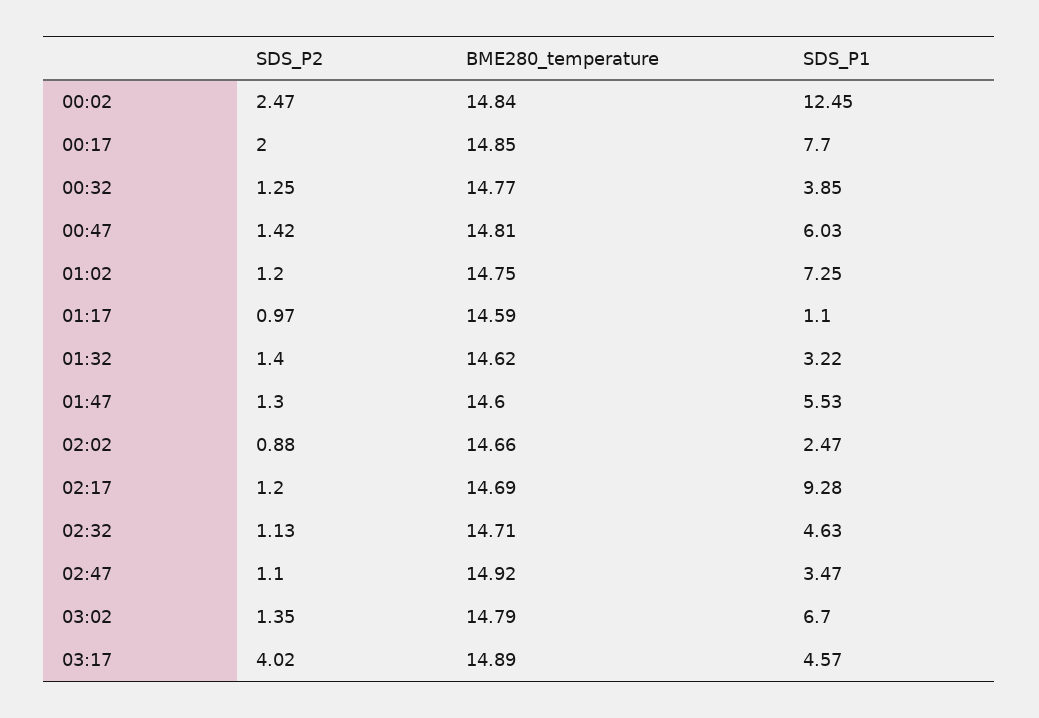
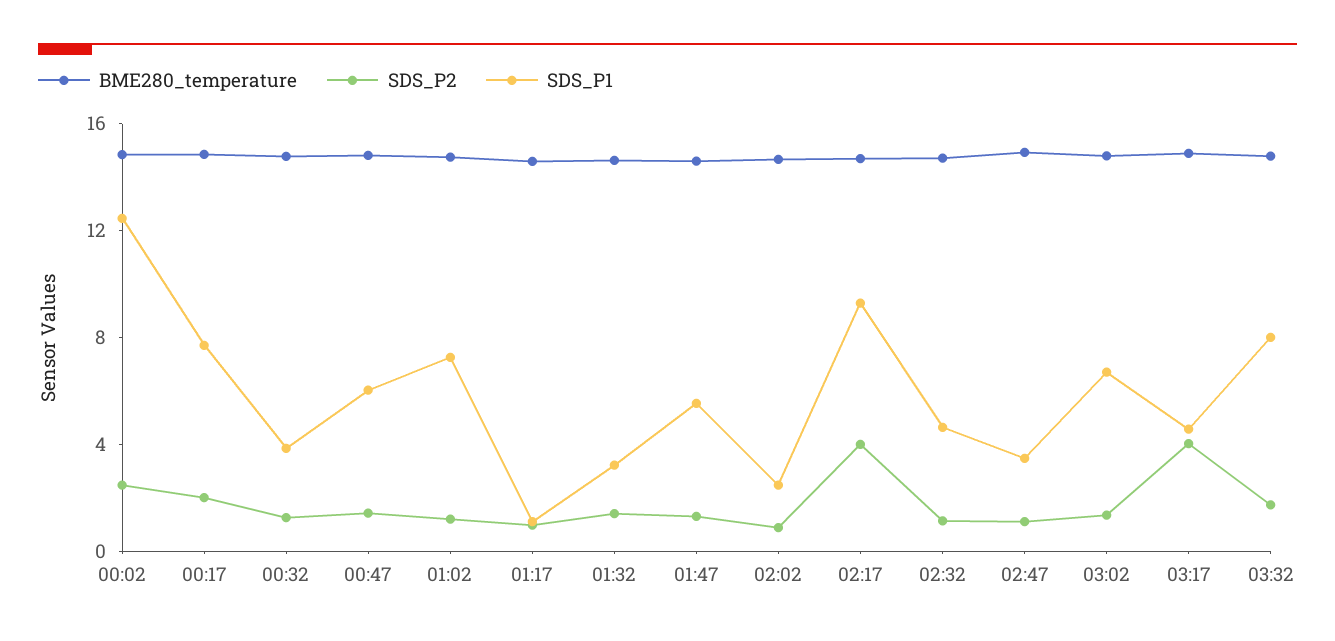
SDS_P2, 02:17: 1.2 -> 4
BME280_temperature, 03:32: none -> 15
SDS_P2, 03:32: none -> 2
SDS_P1, 03:32: none -> 8

